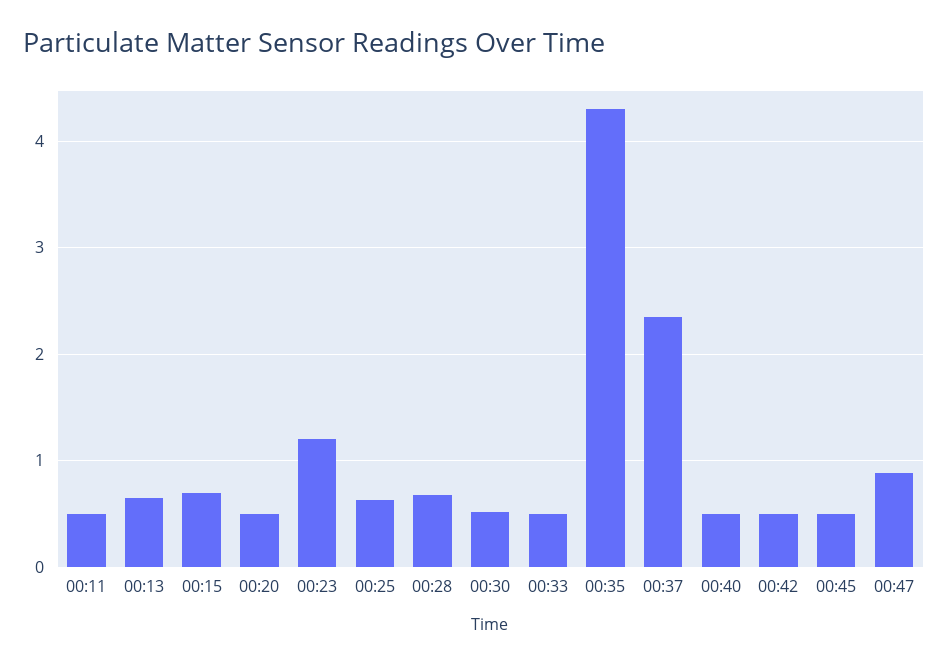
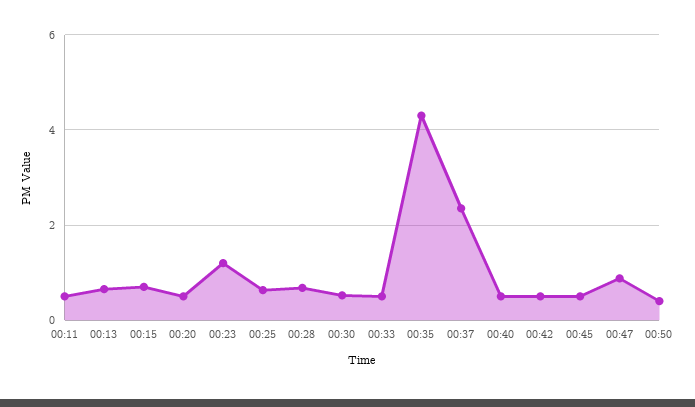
00:50: none -> 0.4

